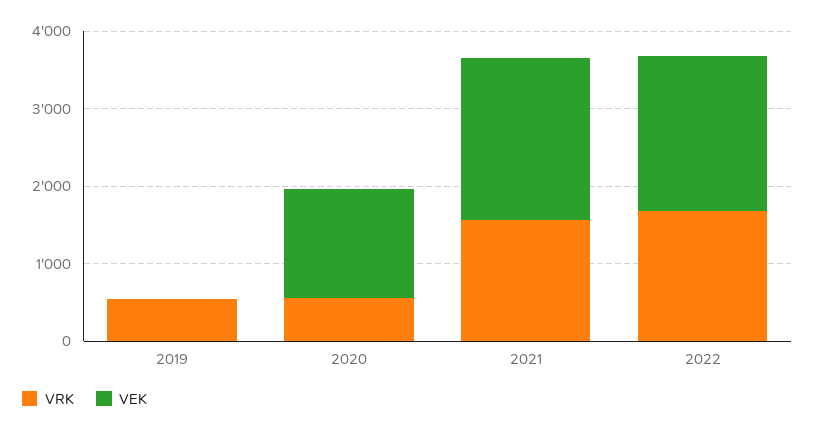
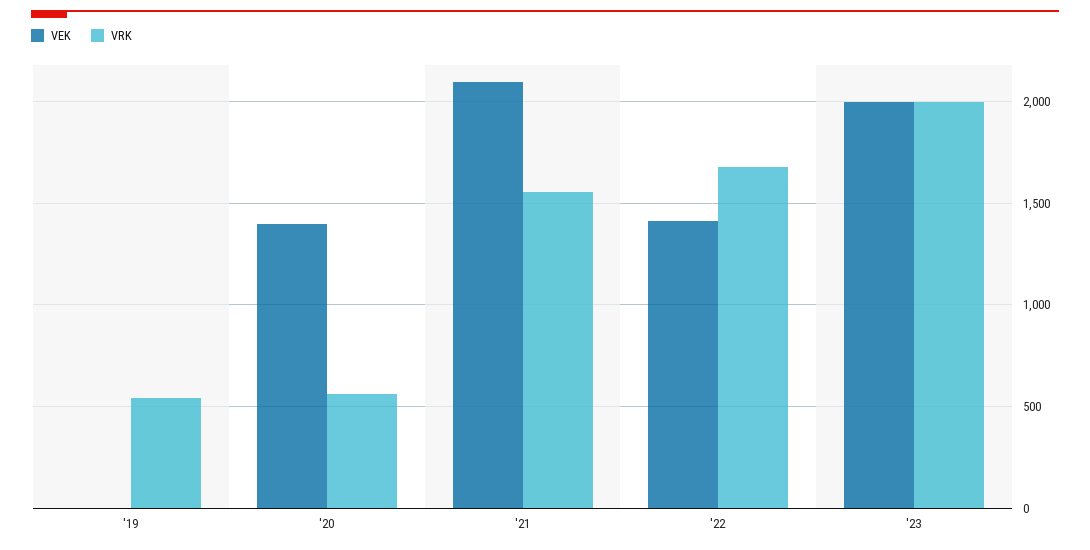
VEK, 2022: 2000 -> 1400
VEK, '23: none -> 2000
VRK, '23: none -> 2000

